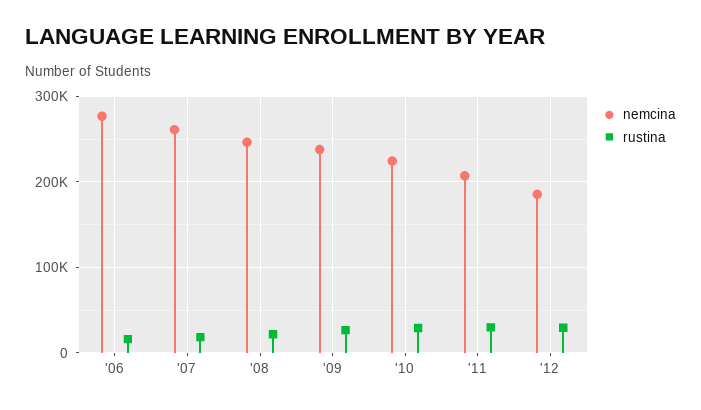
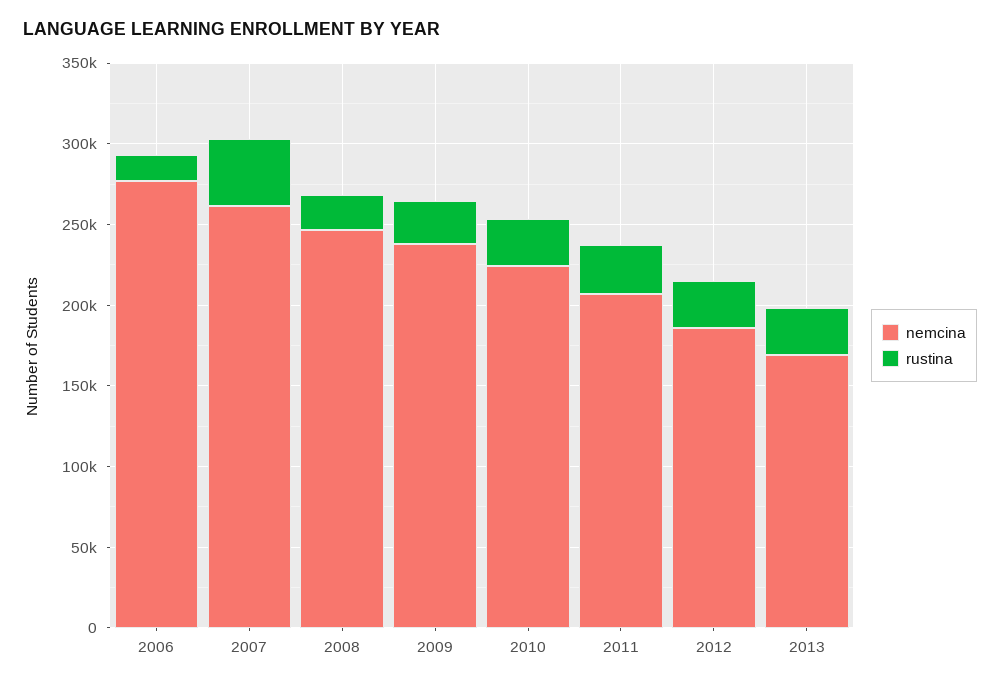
rustina, '07: 20000 -> 40000
nemcina, 2013: none -> 170000
rustina, 2013: none -> 30000

